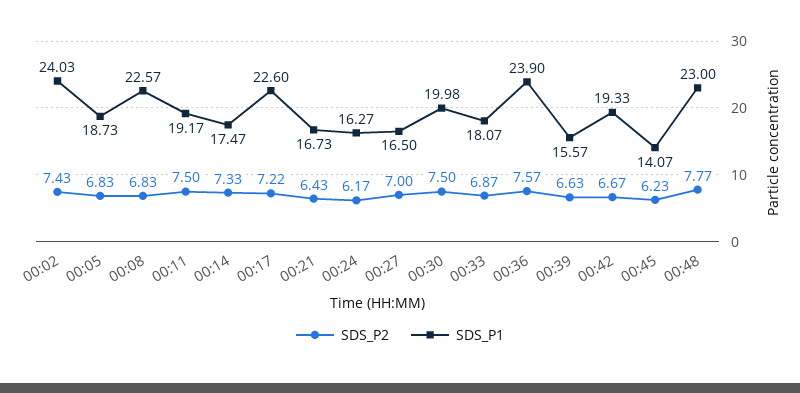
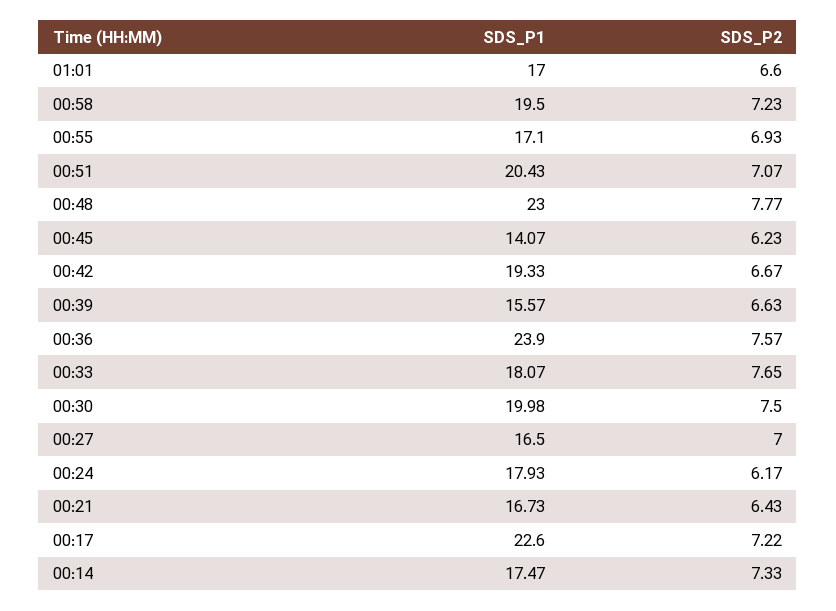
SDS_P2, 00:02: 7.43 -> none
SDS_P1, 00:02: 24.03 -> none
SDS_P2, 00:05: 6.83 -> none
SDS_P1, 00:05: 18.73 -> none
SDS_P2, 00:08: 6.83 -> none
SDS_P1, 00:08: 22.57 -> none
SDS_P2, 00:11: 7.5 -> none
SDS_P1, 00:11: 19.17 -> none
SDS_P1, 00:24: 16.27 -> 17.93
SDS_P2, 00:33: 6.87 -> 7.65
SDS_P1, 01:01: none -> 17
SDS_P2, 01:01: none -> 6.6
SDS_P1, 00:58: none -> 19.5
SDS_P2, 00:58: none -> 7.23
SDS_P1, 00:55: none -> 17.1
SDS_P2, 00:55: none -> 6.93
SDS_P1, 00:51: none -> 20.43
SDS_P2, 00:51: none -> 7.07

